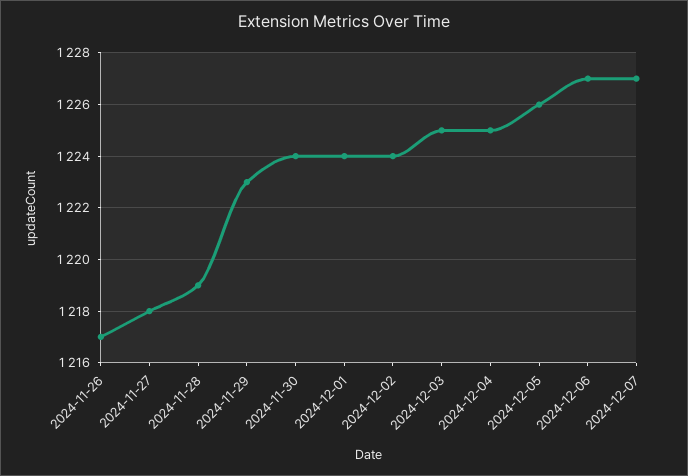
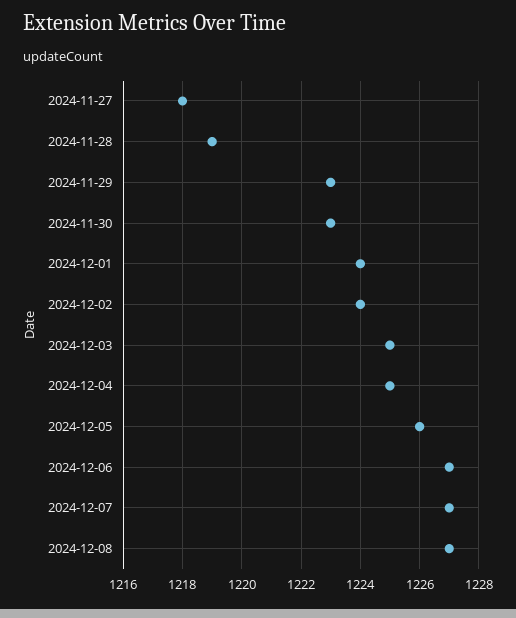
2024-11-26: 1217 -> none
2024-11-30: 1224 -> 1223
2024-12-08: none -> 1227

